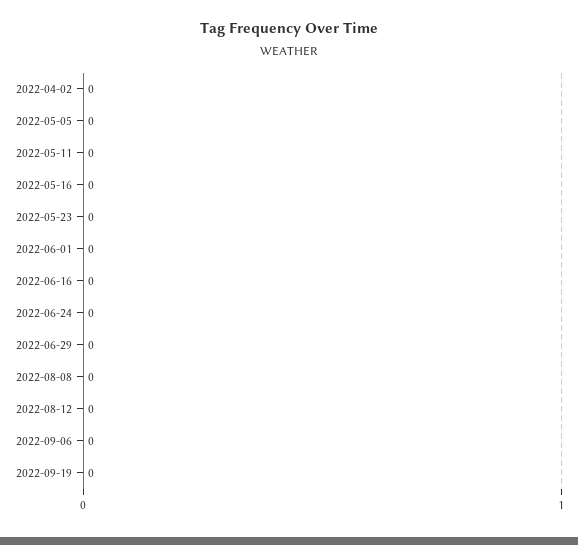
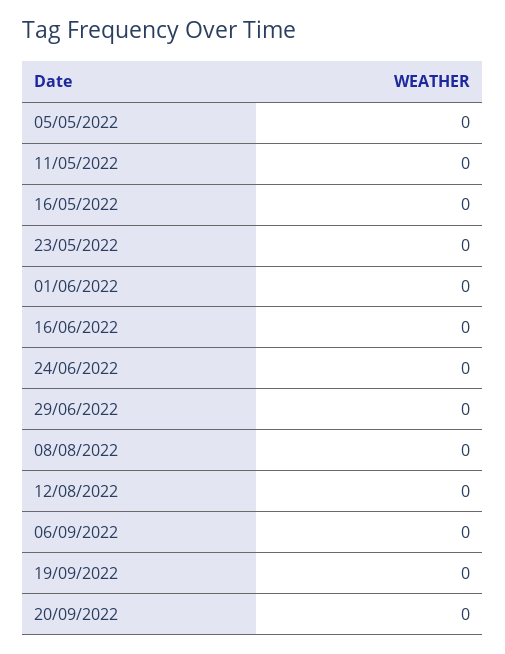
2022-04-02: 0 -> none
20/09/2022: none -> 0

